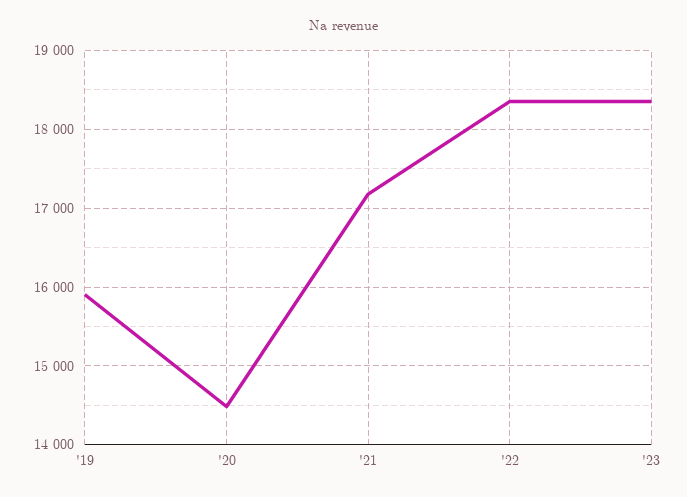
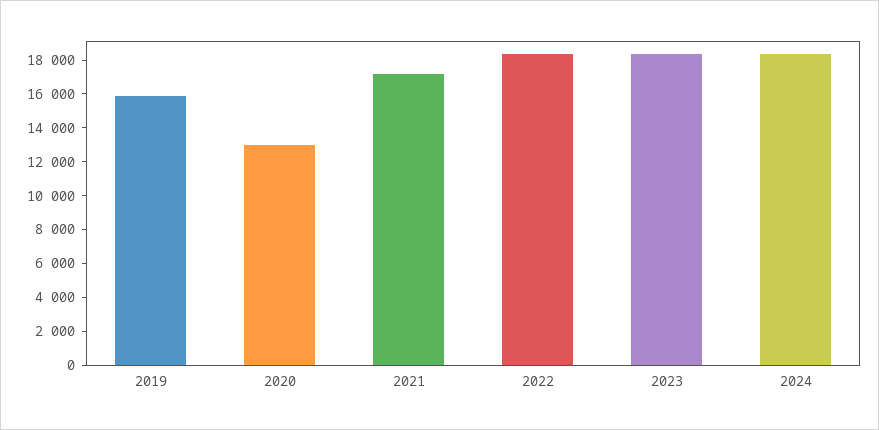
'20: 14500 -> 13000
2024: none -> 18500

